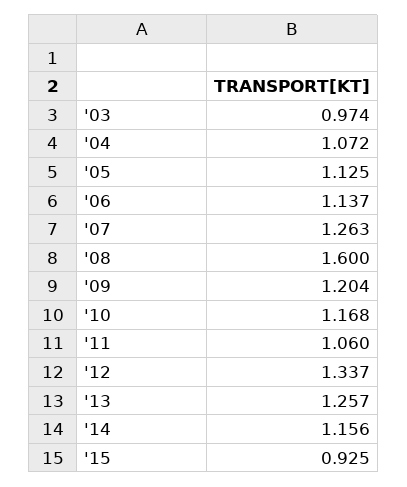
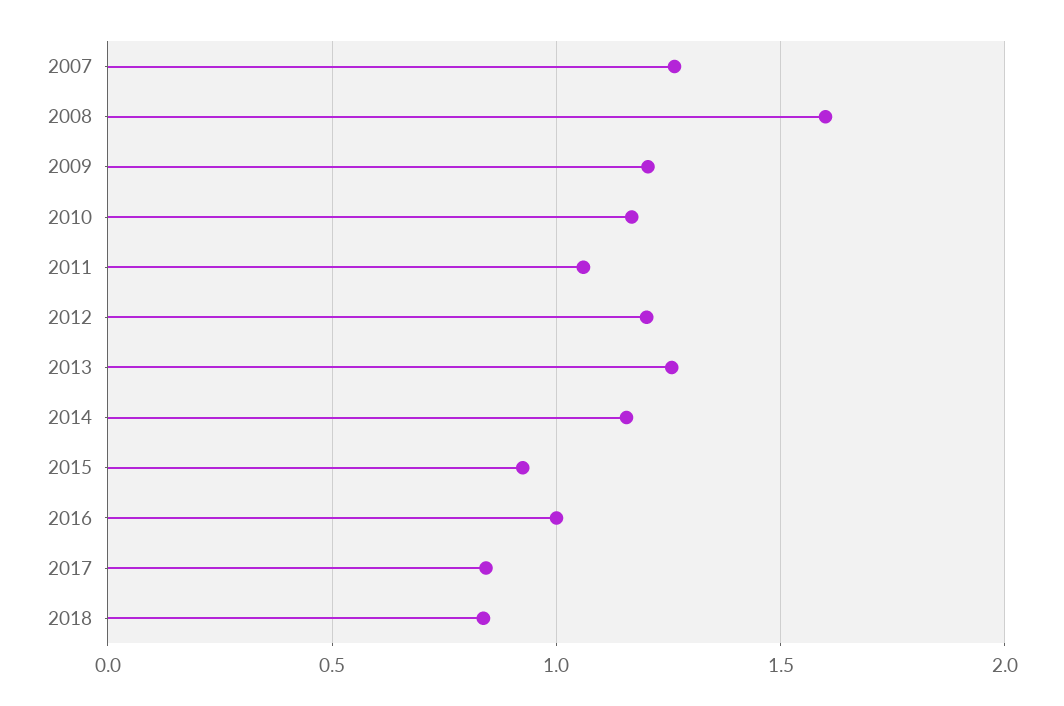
'03: 0.974 -> none
'04: 1.072 -> none
'05: 1.125 -> none
'06: 1.137 -> none
'12: 1.337 -> 1.2
2016: none -> 1
2017: none -> 0.85
2018: none -> 0.85

